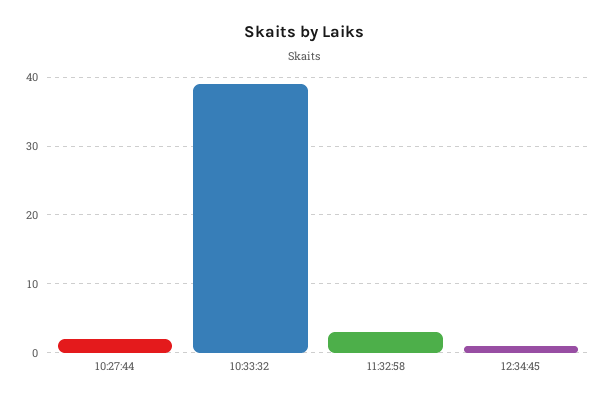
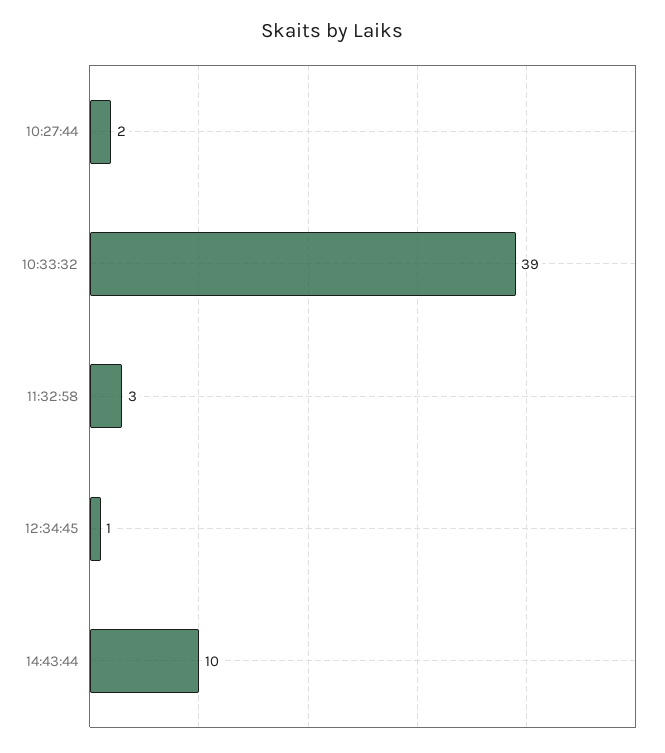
14:43:44: none -> 10

